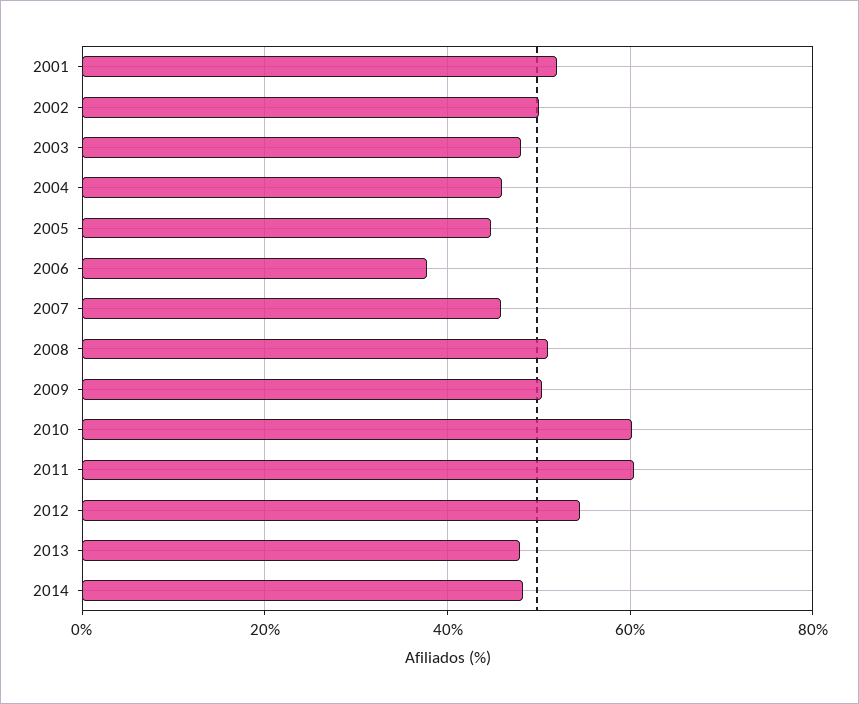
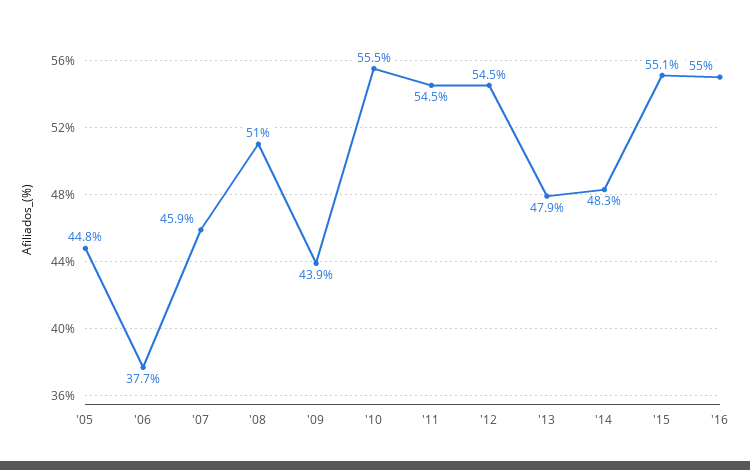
2001: 52 -> none
2002: 50 -> none
2003: 48 -> none
2004: 46 -> none
2009: 50 -> 43.9
2010: 60 -> 55.5
2011: 60 -> 54.5
'15: none -> 55.1
'16: none -> 55

